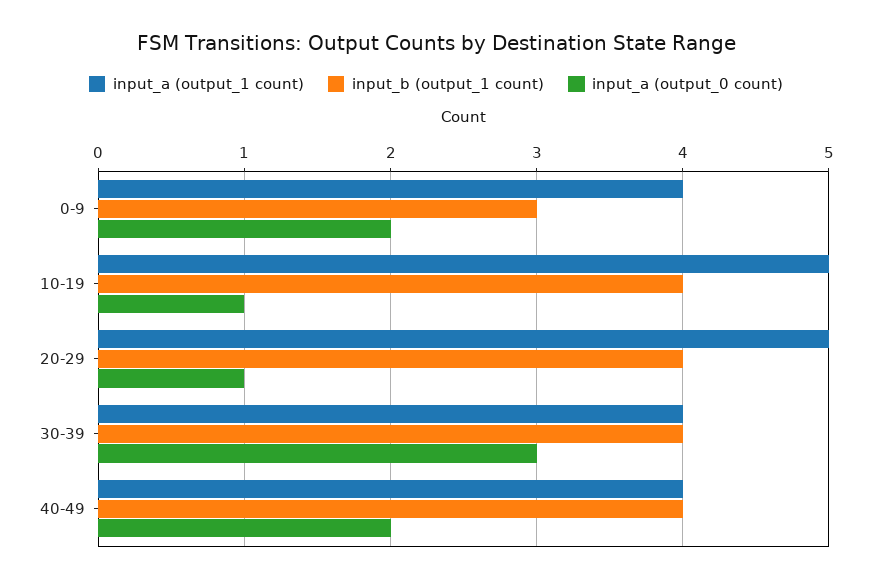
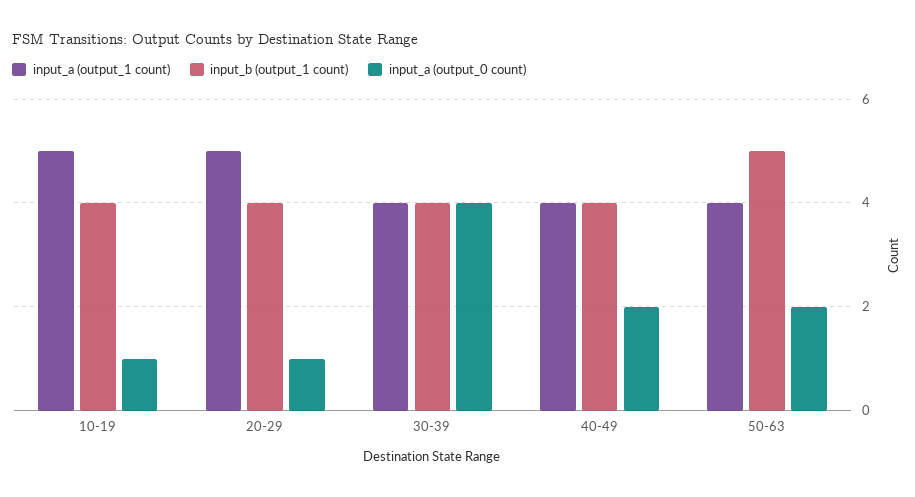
input_a (output_1 count), 0-9: 4 -> none
input_b (output_1 count), 0-9: 3 -> none
input_a (output_0 count), 0-9: 2 -> none
input_a (output_0 count), 30-39: 3 -> 4
input_a (output_1 count), 50-63: none -> 4
input_b (output_1 count), 50-63: none -> 5
input_a (output_0 count), 50-63: none -> 2

